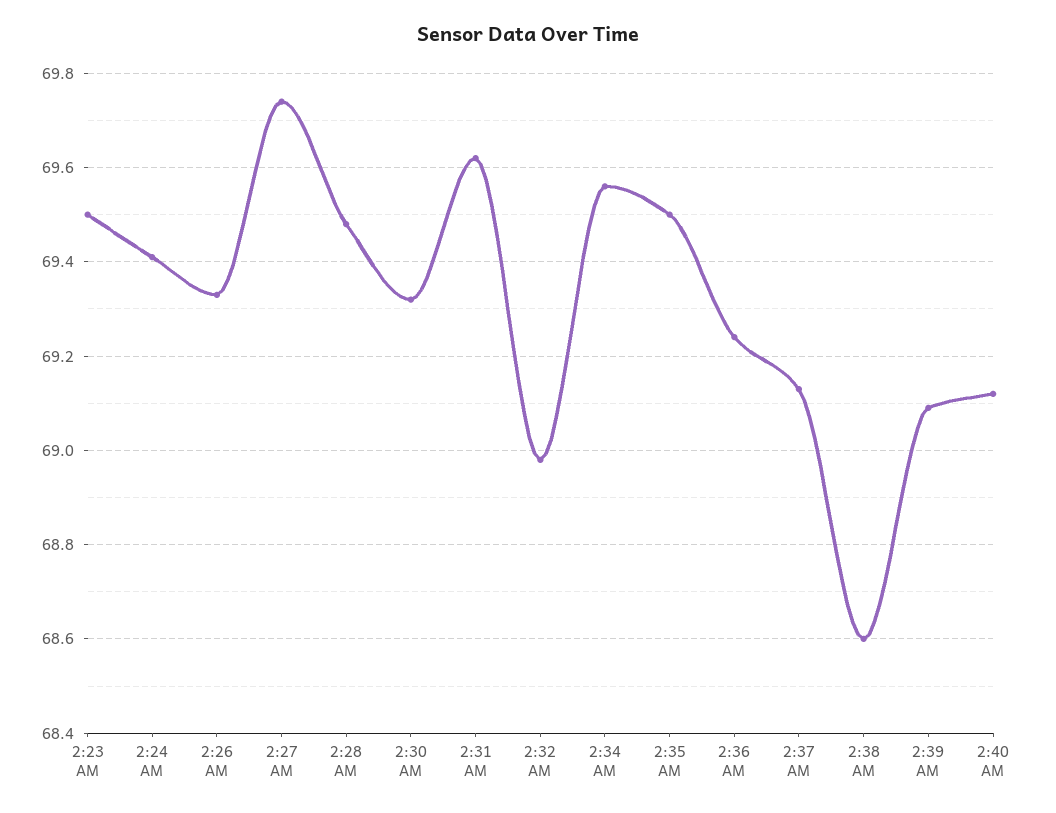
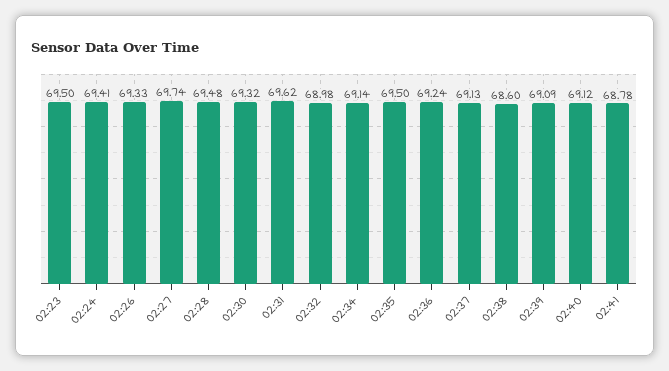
2:34 AM: 69.55 -> 69.14
02:41: none -> 68.78

